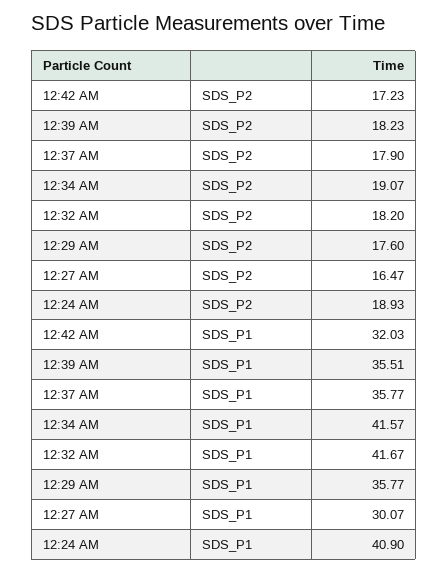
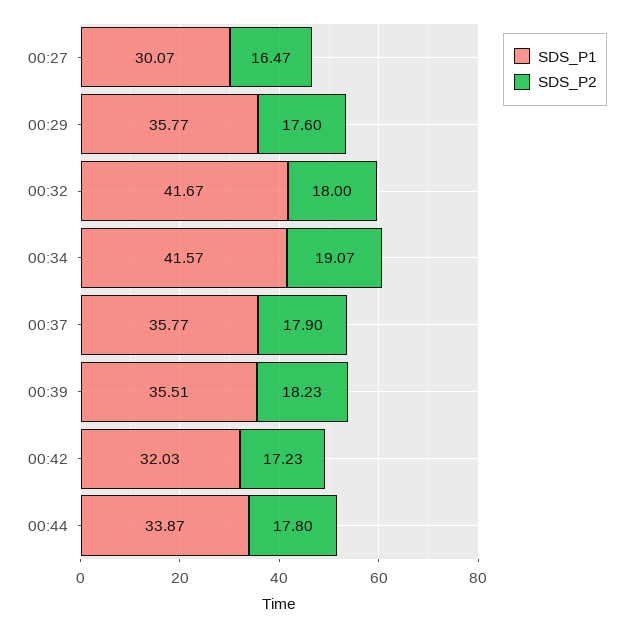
SDS_P2, 12:32 AM: 18.2 -> 18
SDS_P2, 12:24 AM: 18.93 -> none
SDS_P1, 12:24 AM: 40.9 -> none
SDS_P1, 00:44: none -> 33.87
SDS_P2, 00:44: none -> 17.8

